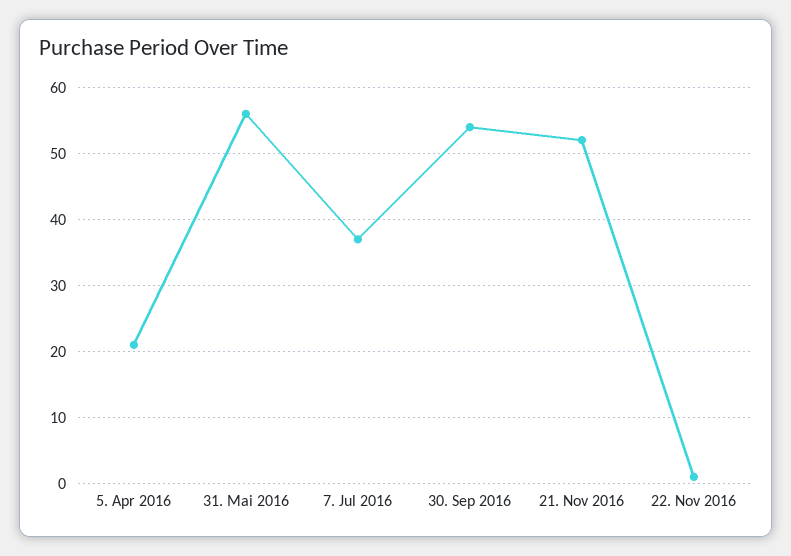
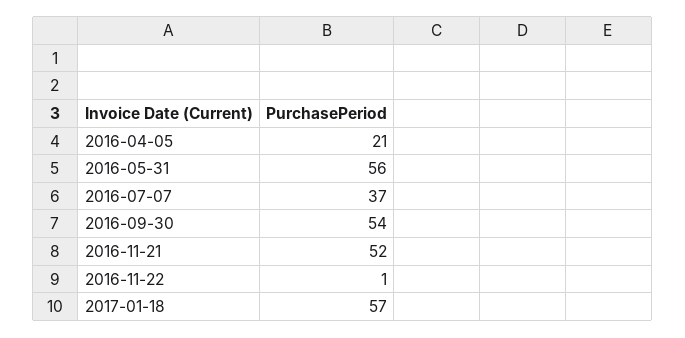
2017-01-18: none -> 57

